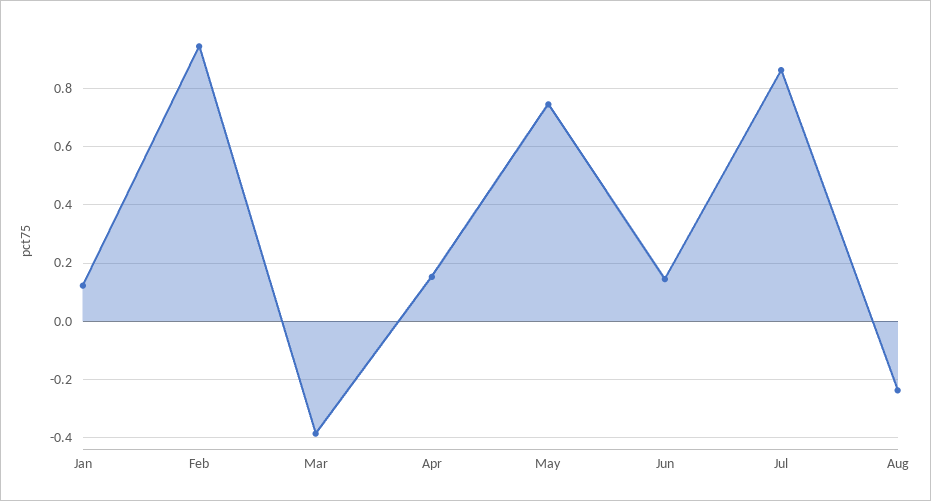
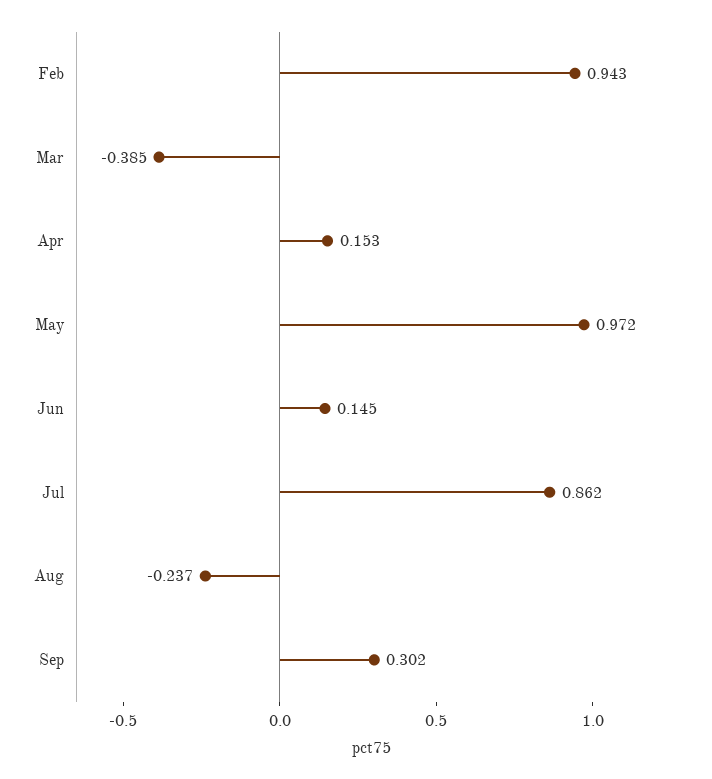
Jan: 0.125 -> none
May: 0.75 -> 0.972
Sep: none -> 0.302

